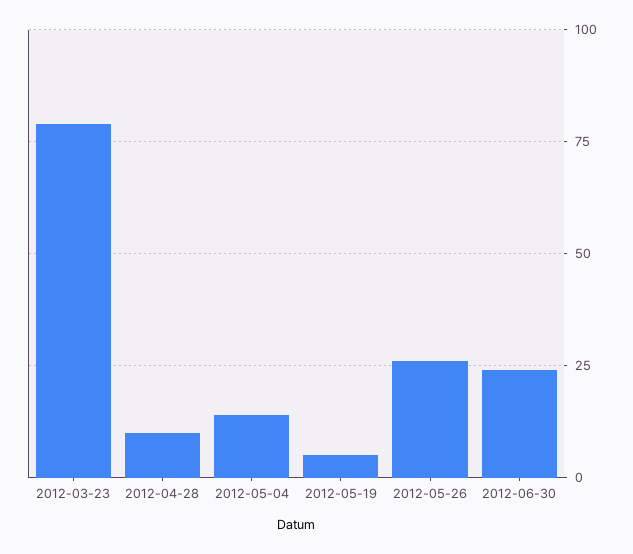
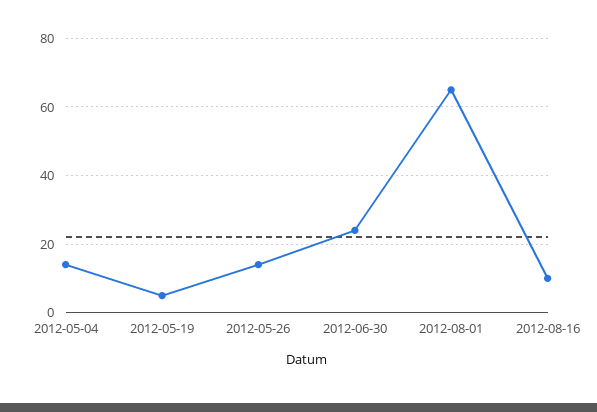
2012-03-23: 80 -> none
2012-04-28: 10 -> none
2012-05-26: 25 -> 15
2012-08-01: none -> 65
2012-08-16: none -> 10

